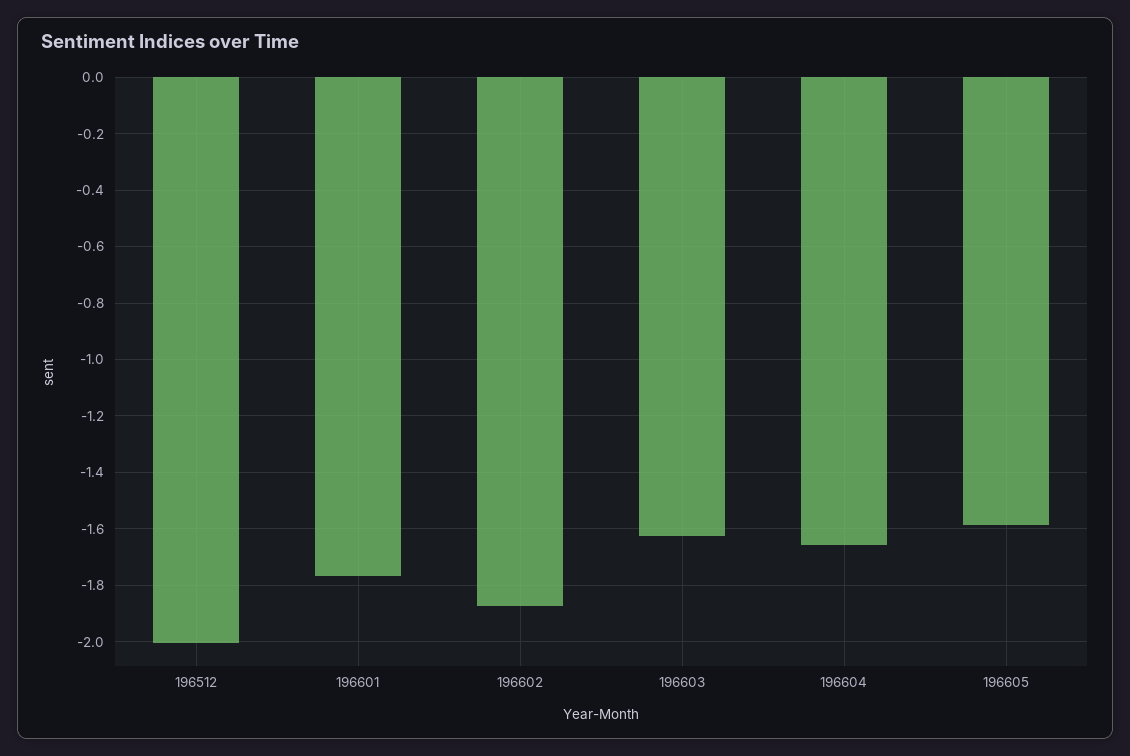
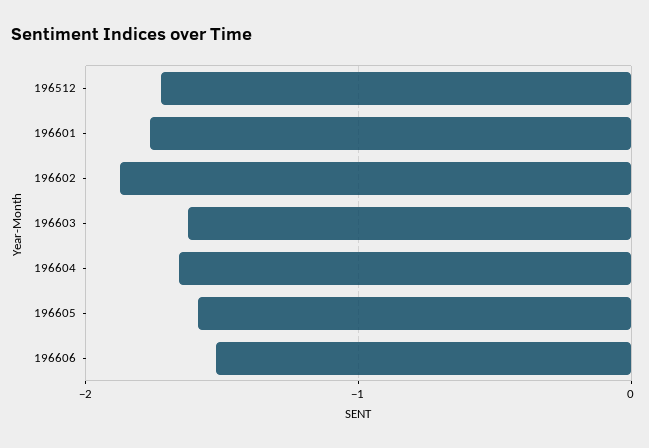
196512: -2 -> -1.7
196606: none -> -1.5

